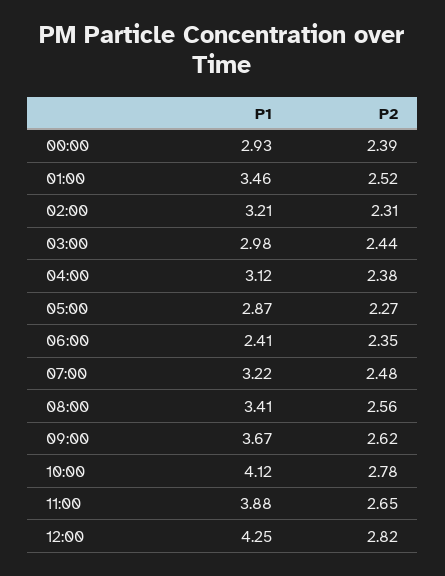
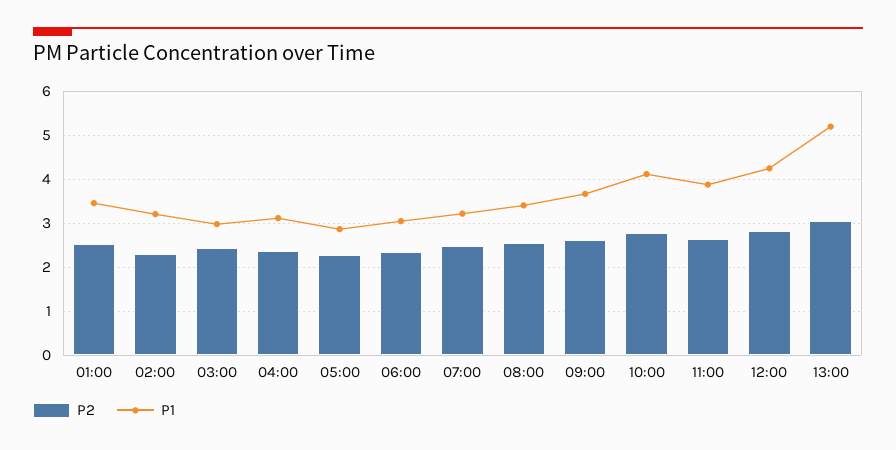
P1, 00:00: 2.93 -> none
P2, 00:00: 2.39 -> none
P1, 06:00: 2.41 -> 3
P2, 13:00: none -> 3
P1, 13:00: none -> 5.2

